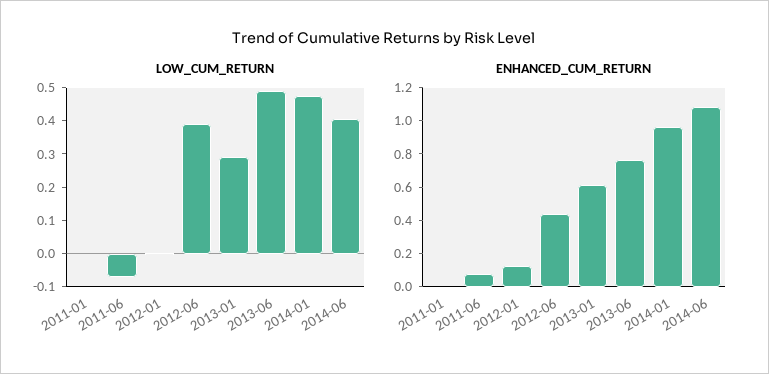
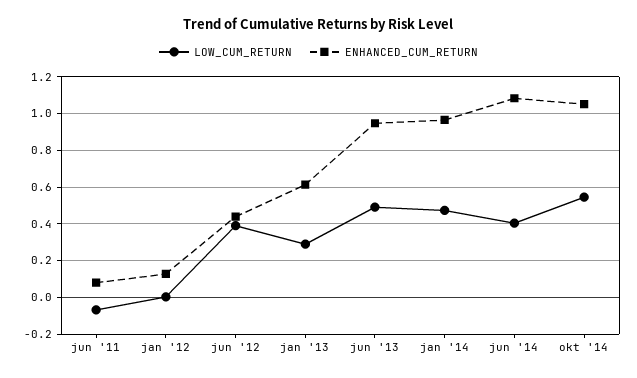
LOW_CUM_RETURN, 2011-01: 0 -> none
ENHANCED_CUM_RETURN, 2011-01: 0 -> none
ENHANCED_CUM_RETURN, 2013-06: 0.75 -> 0.95
LOW_CUM_RETURN, okt '14: none -> 0.55
ENHANCED_CUM_RETURN, okt '14: none -> 1.05

